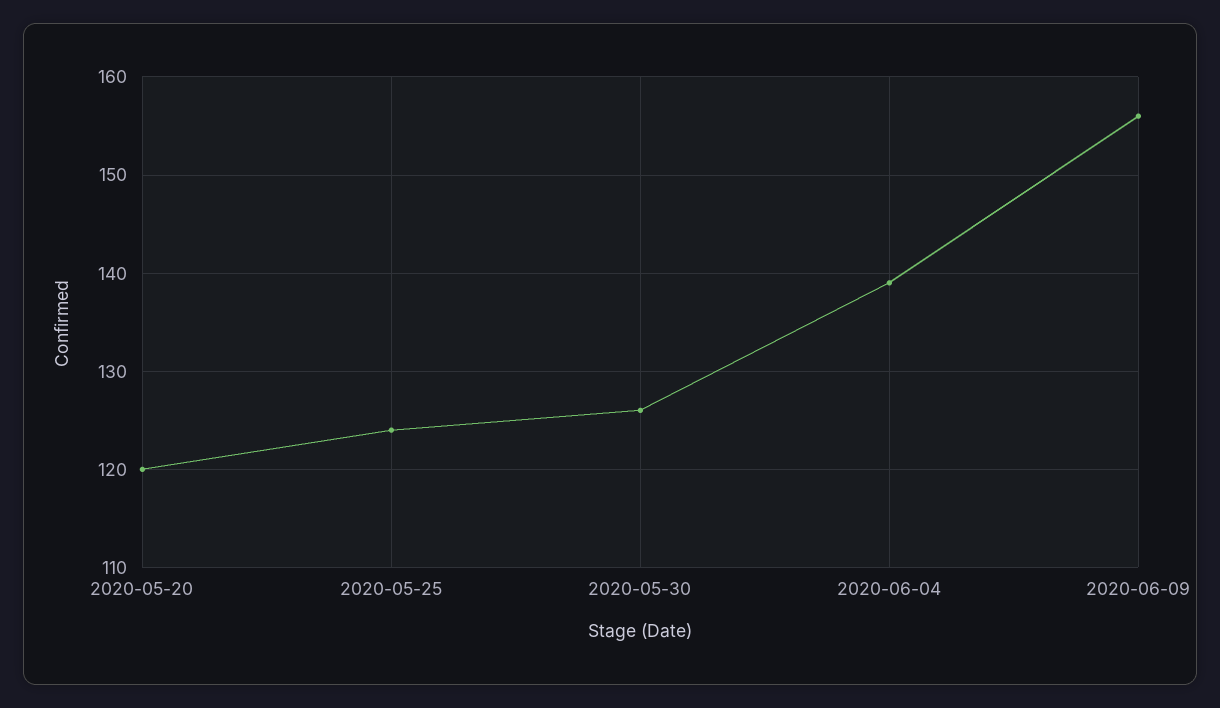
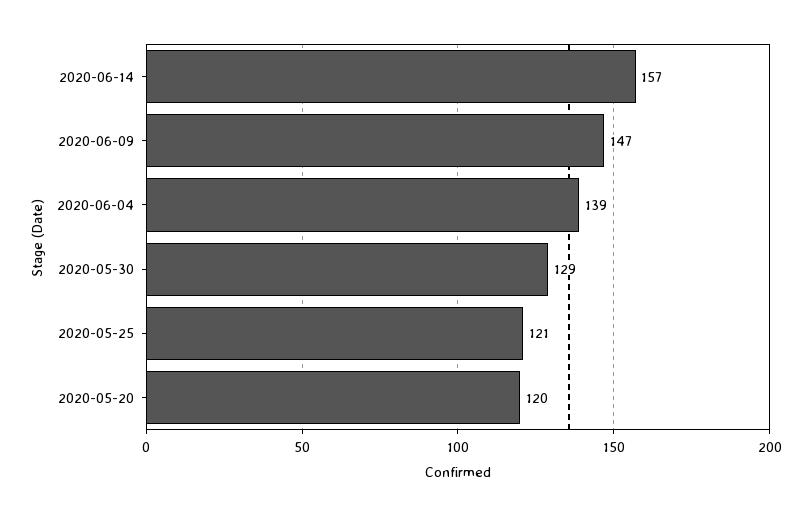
2020-05-25: 124 -> 121
2020-05-30: 126 -> 129
2020-06-09: 156 -> 147
2020-06-14: none -> 157

